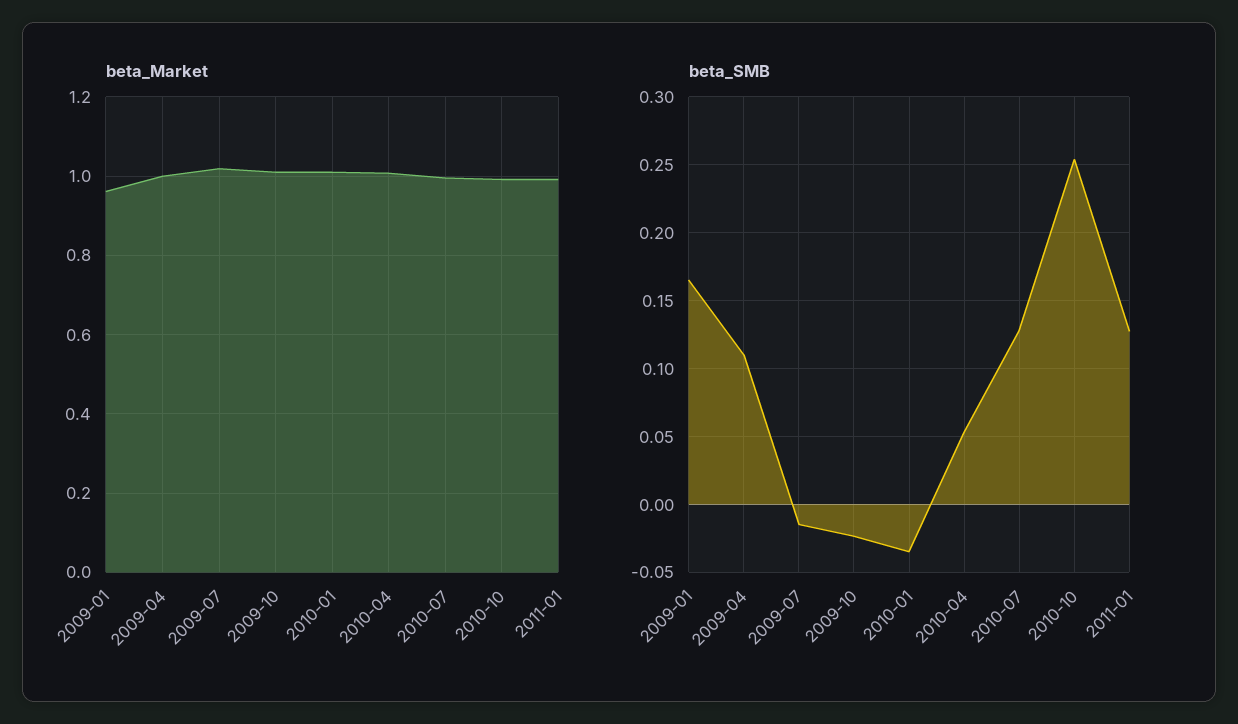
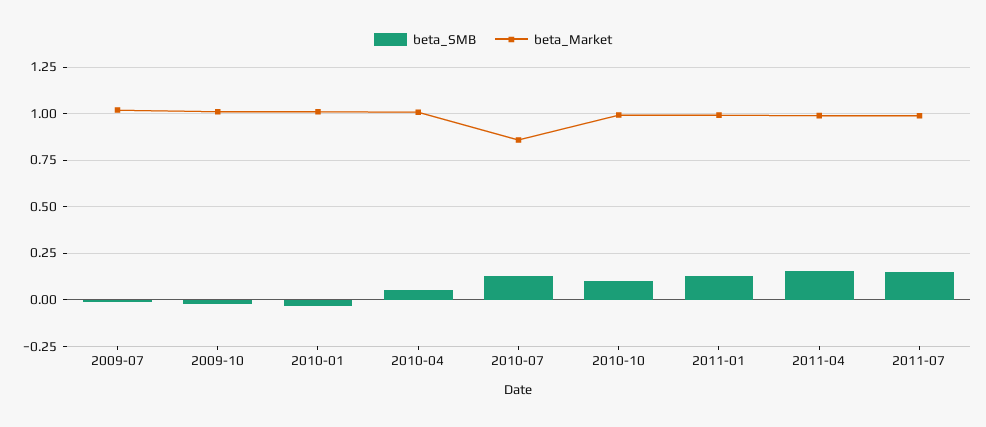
beta_Market, 2009-01: 0.96 -> none
beta_Market, 2009-04: 1 -> none
beta_Market, 2010-07: 1 -> 0.85
beta_SMB, 2009-01: 0.165 -> none
beta_SMB, 2009-04: 0.11 -> none
beta_SMB, 2010-10: 0.255 -> 0.1
beta_SMB, 2011-04: none -> 0.15
beta_Market, 2011-04: none -> 1
beta_SMB, 2011-07: none -> 0.15
beta_Market, 2011-07: none -> 1

